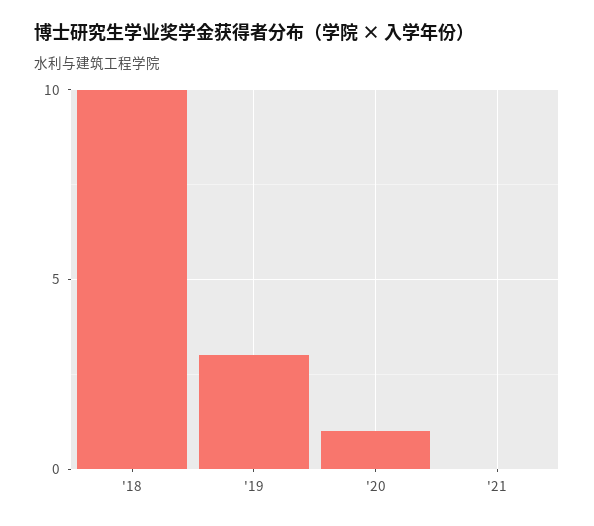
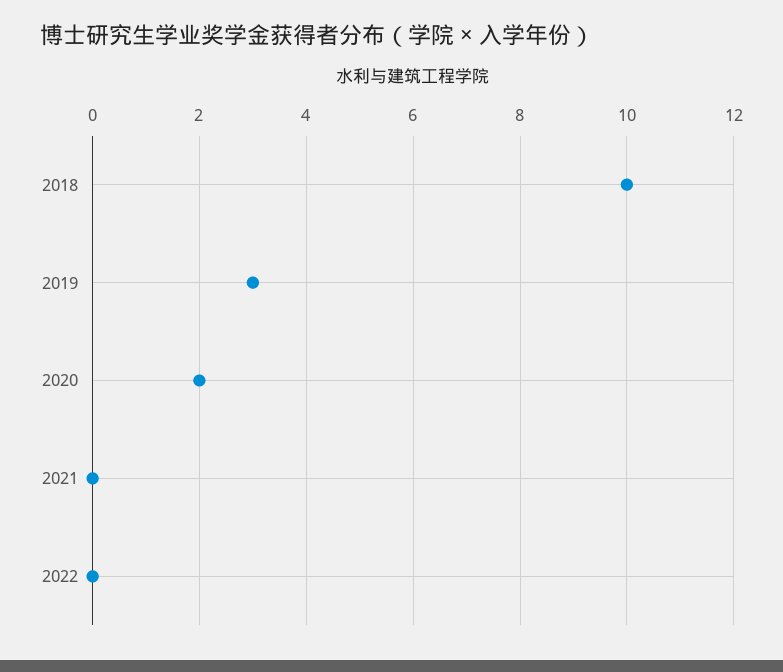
'20: 1 -> 2
2022: none -> 0

